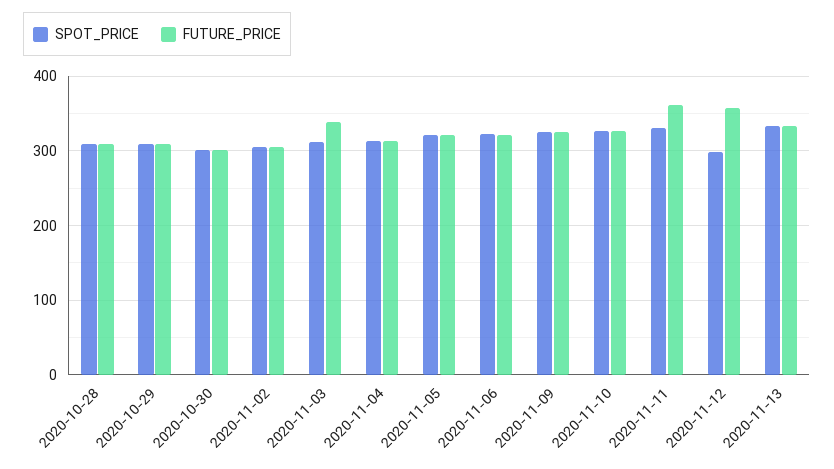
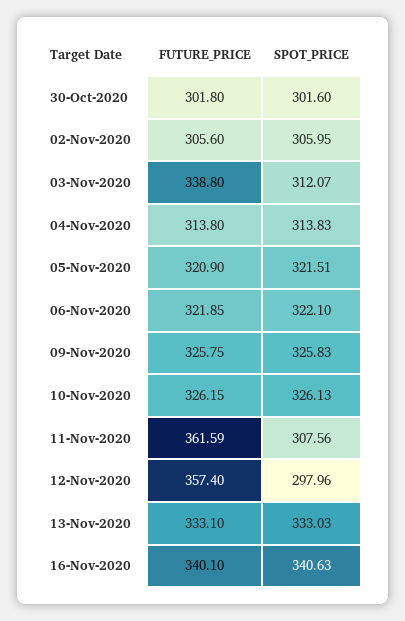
SPOT_PRICE, 2020-10-28: 310 -> none
FUTURE_PRICE, 2020-10-28: 310 -> none
SPOT_PRICE, 2020-10-29: 310 -> none
FUTURE_PRICE, 2020-10-29: 310 -> none
SPOT_PRICE, 2020-11-11: 330 -> 307.56
FUTURE_PRICE, 16-Nov-2020: none -> 340.1
SPOT_PRICE, 16-Nov-2020: none -> 340.63

